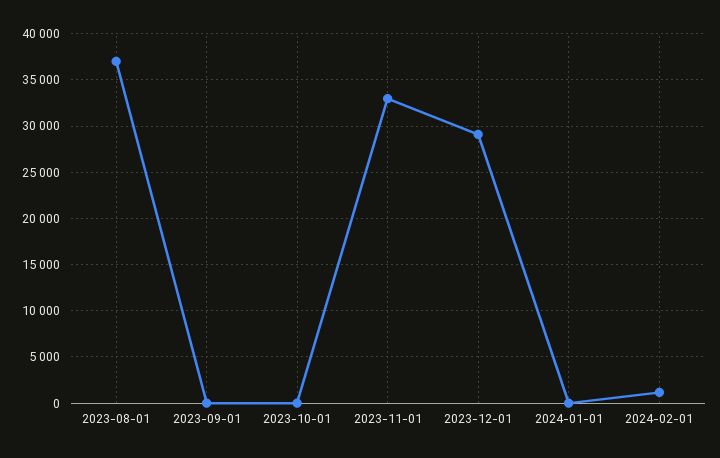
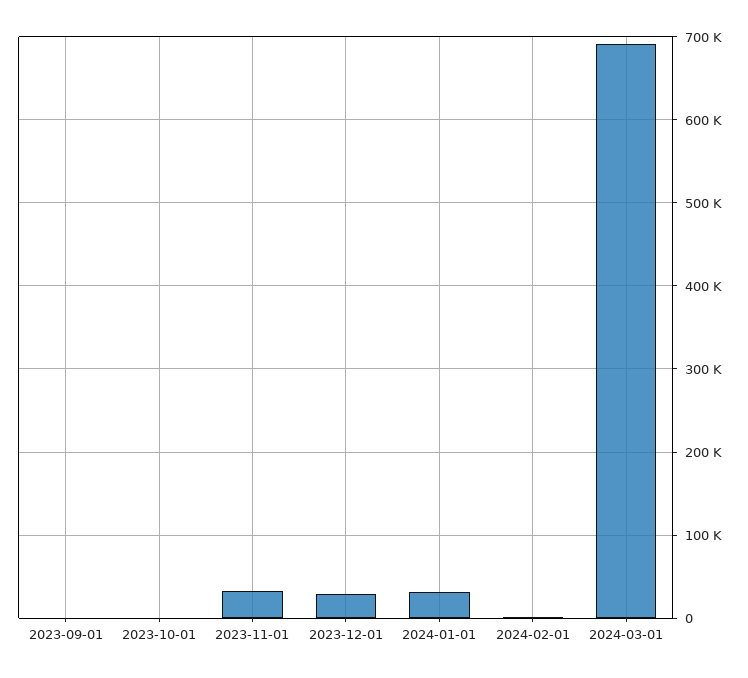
2023-08-01: 37000 -> none
2024-01-01: 0 -> 30000
2024-03-01: none -> 690000

